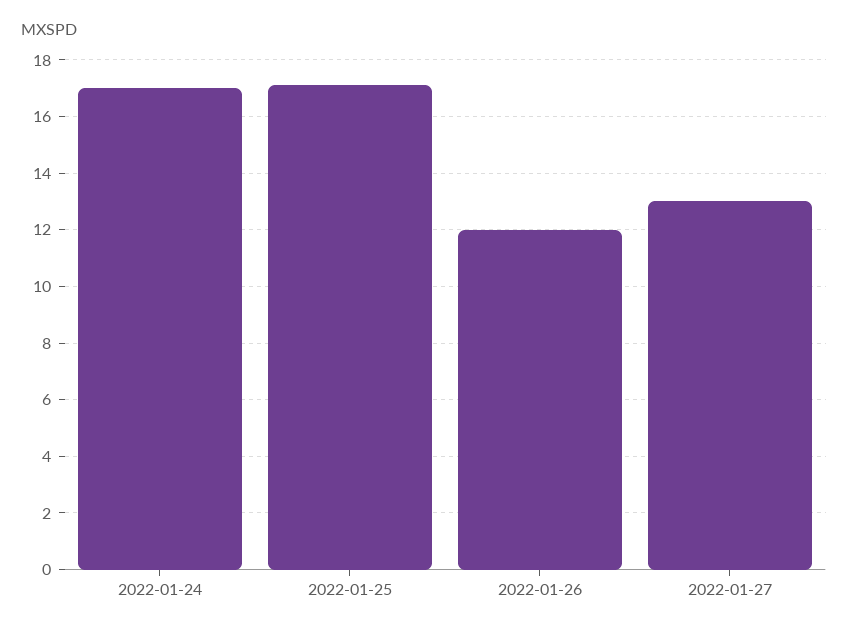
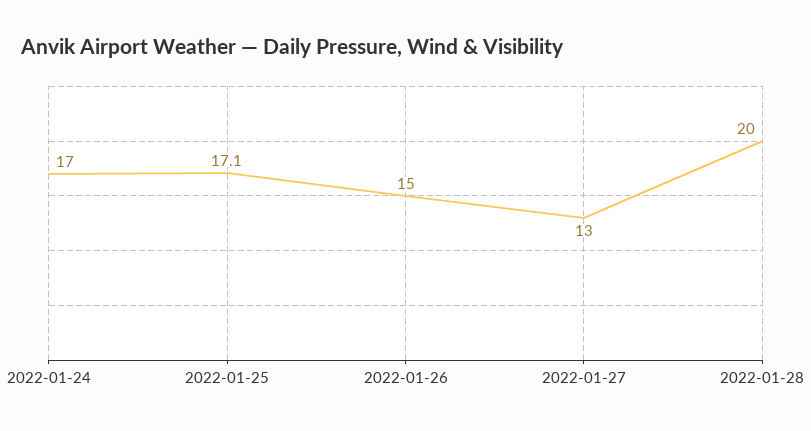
2022-01-26: 12 -> 15
2022-01-28: none -> 20

